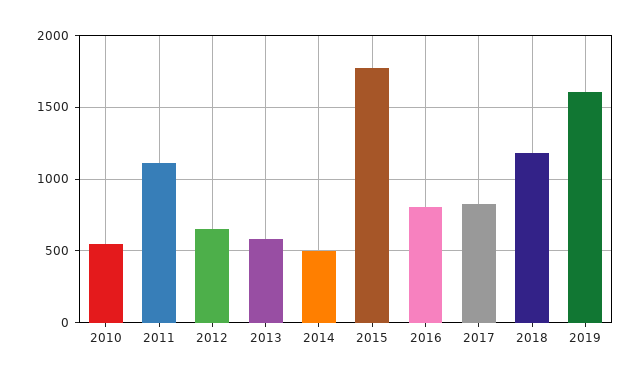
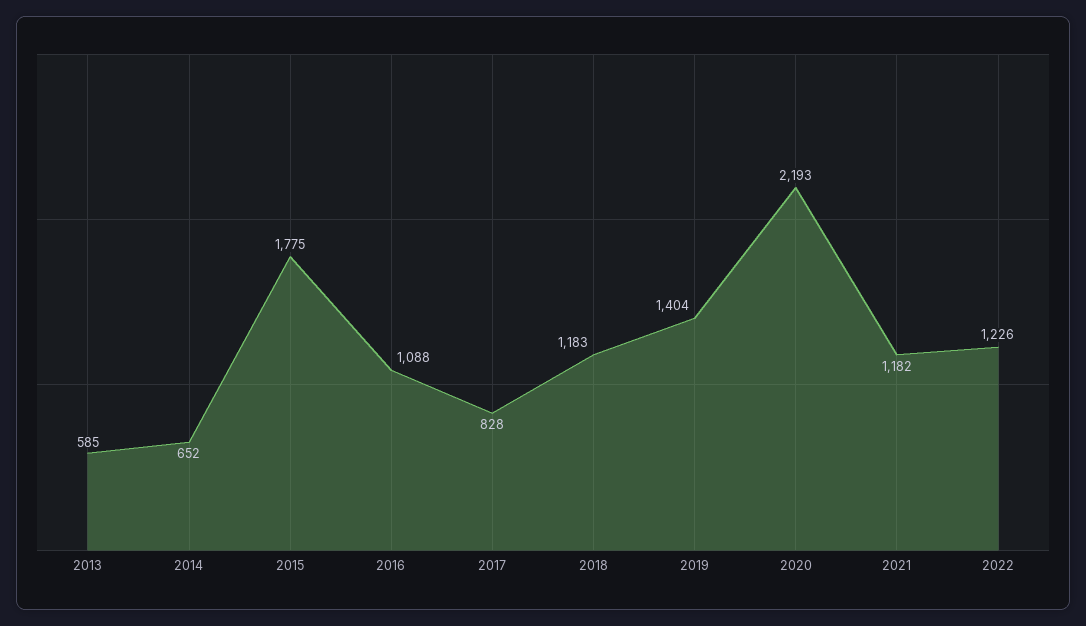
2010: 550 -> none
2011: 1100 -> none
2012: 650 -> none
2014: 500 -> 652
2016: 800 -> 1088
2019: 1600 -> 1404
2020: none -> 2193
2021: none -> 1182
2022: none -> 1226

